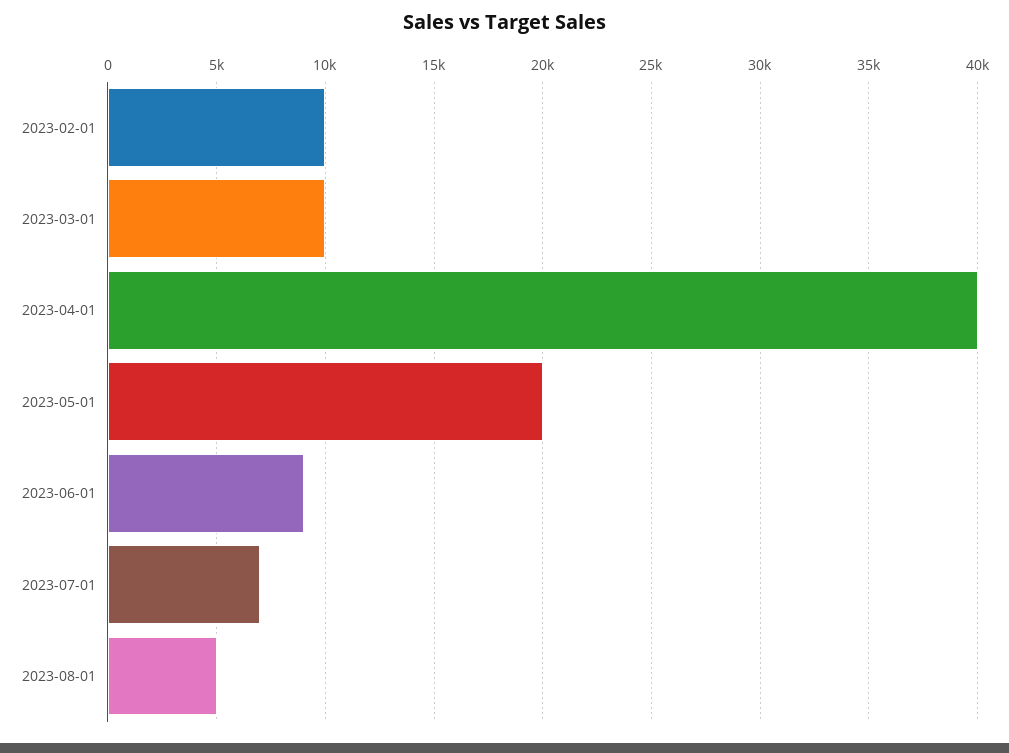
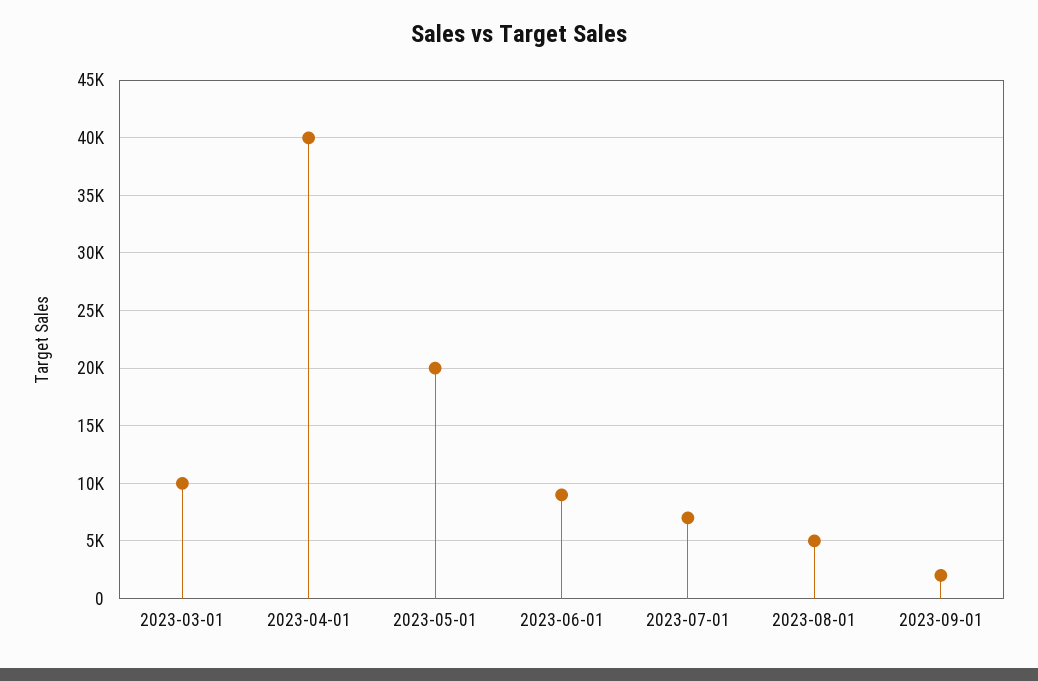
2023-02-01: 10000 -> none
2023-09-01: none -> 2000

